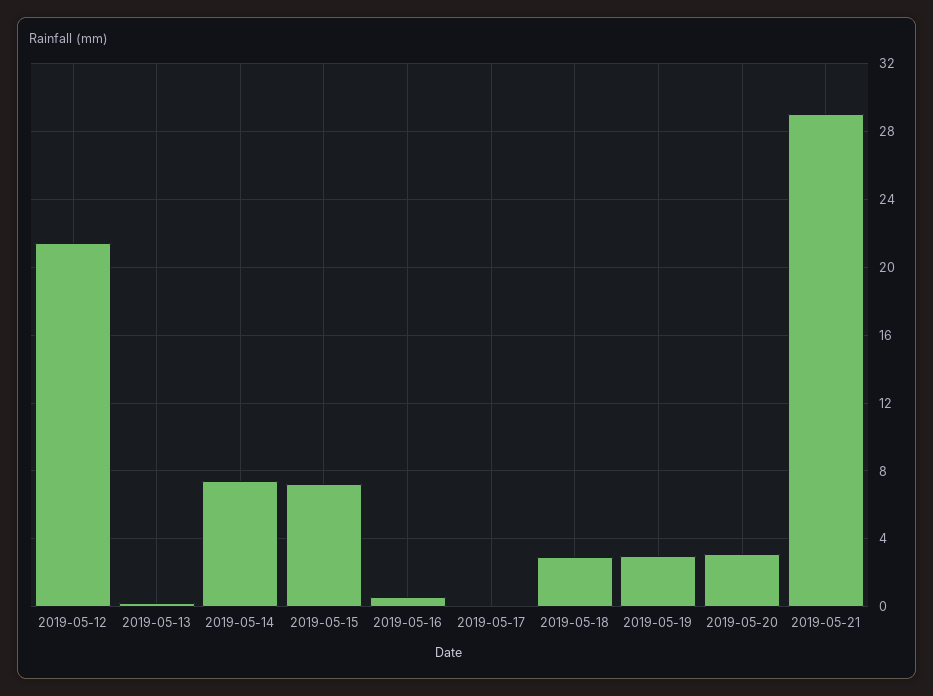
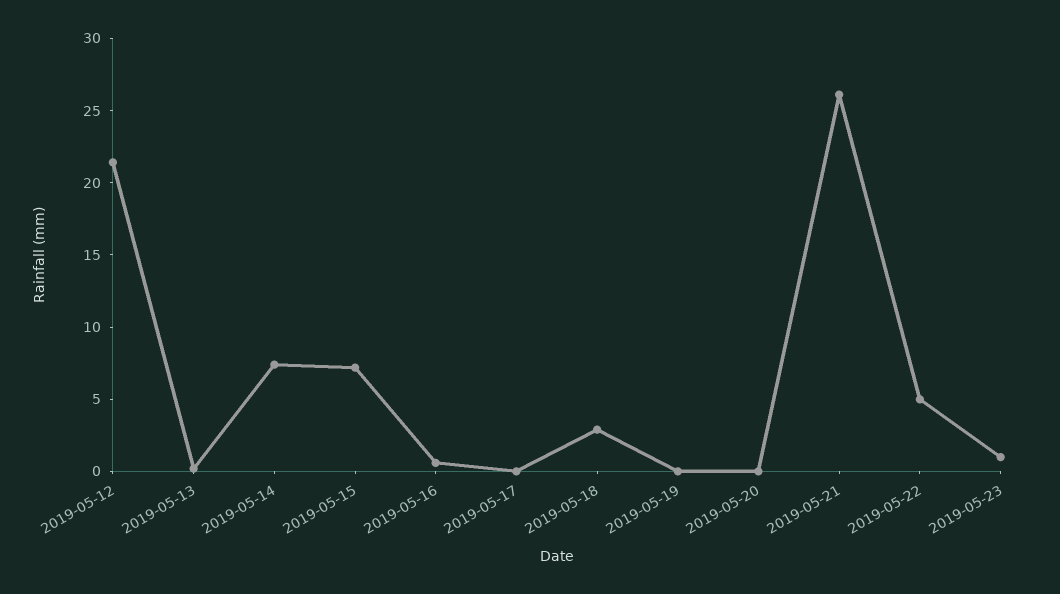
2019-05-19: 3 -> 0
2019-05-20: 3 -> 0
2019-05-21: 29 -> 26
2019-05-22: none -> 5
2019-05-23: none -> 1

